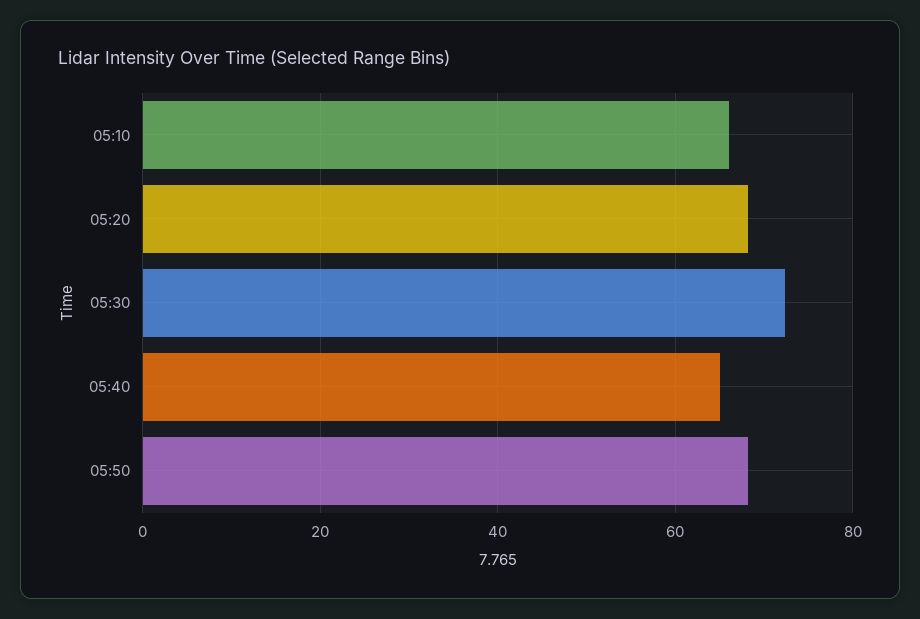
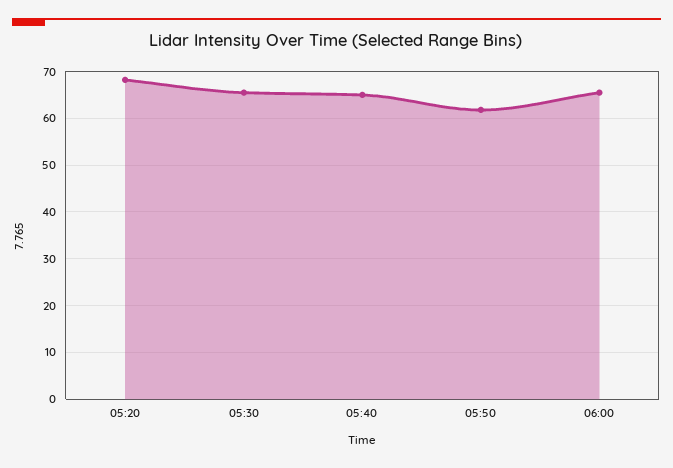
05:10: 66 -> none
05:30: 72 -> 66
05:50: 68 -> 62
06:00: none -> 66

